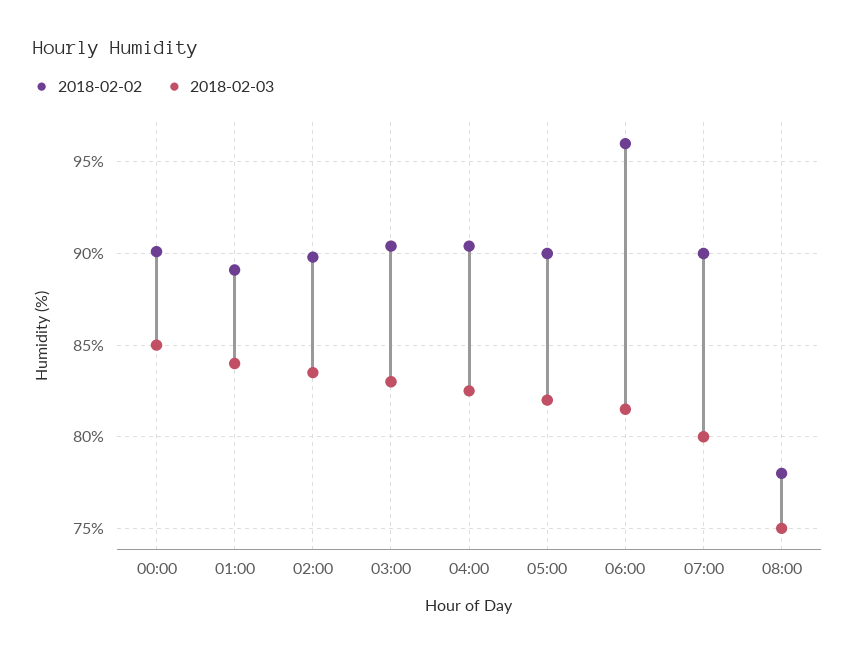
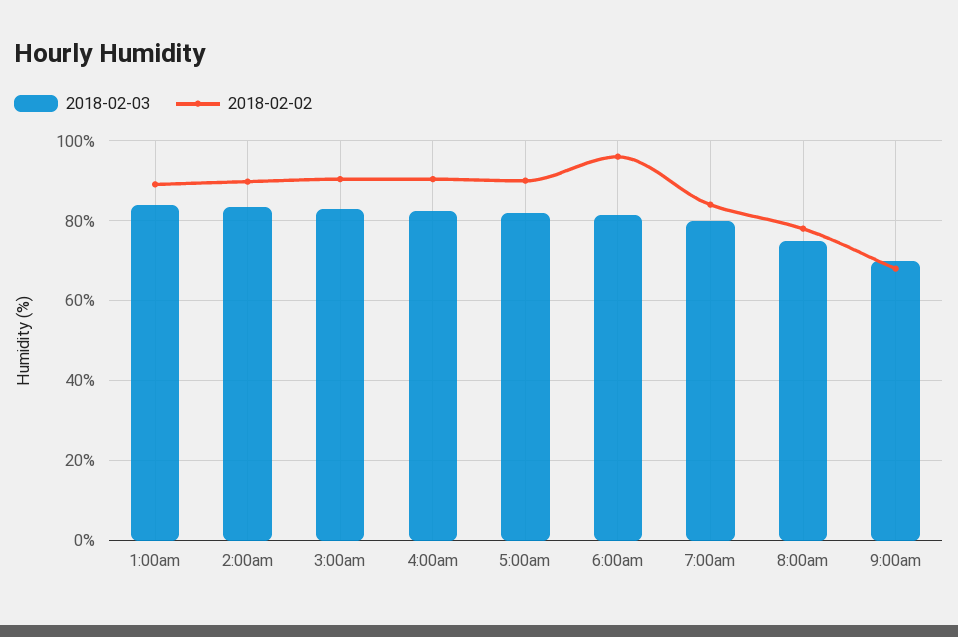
2018-02-02, 00:00: 90 -> none
2018-02-03, 00:00: 85 -> none
2018-02-02, 07:00: 90 -> 84
2018-02-03, 9:00am: none -> 70
2018-02-02, 9:00am: none -> 68

